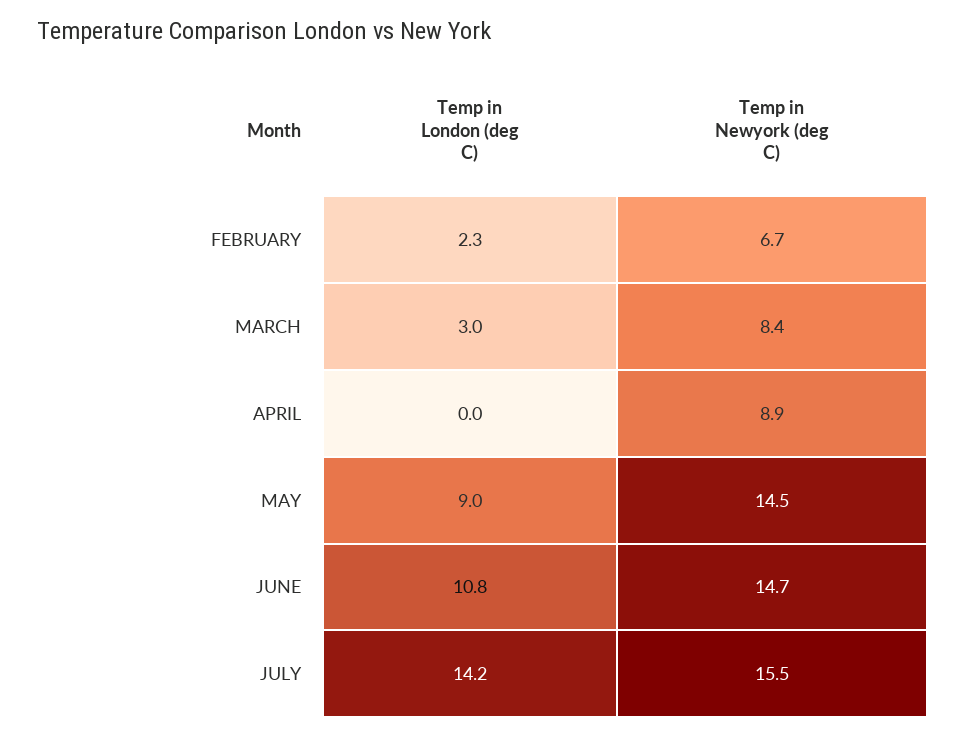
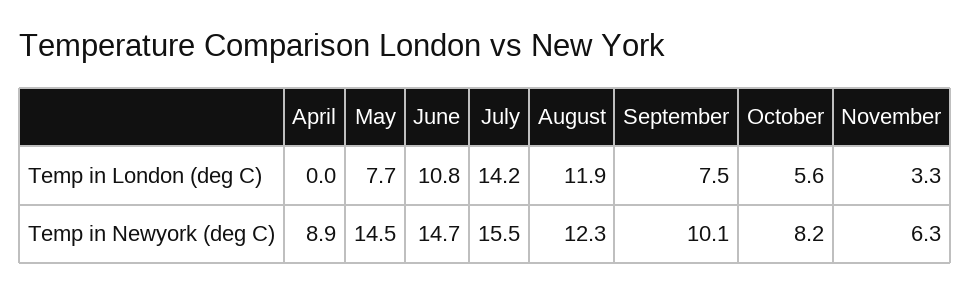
Temp in London (deg C), FEBRUARY: 2.3 -> none
Temp in Newyork (deg C), FEBRUARY: 6.7 -> none
Temp in London (deg C), MARCH: 3 -> none
Temp in Newyork (deg C), MARCH: 8.4 -> none
Temp in London (deg C), MAY: 9 -> 7.7
Temp in London (deg C), August: none -> 11.9
Temp in London (deg C), September: none -> 7.5
Temp in London (deg C), October: none -> 5.6
Temp in London (deg C), November: none -> 3.3
Temp in Newyork (deg C), August: none -> 12.3
Temp in Newyork (deg C), September: none -> 10.1
Temp in Newyork (deg C), October: none -> 8.2
Temp in Newyork (deg C), November: none -> 6.3

